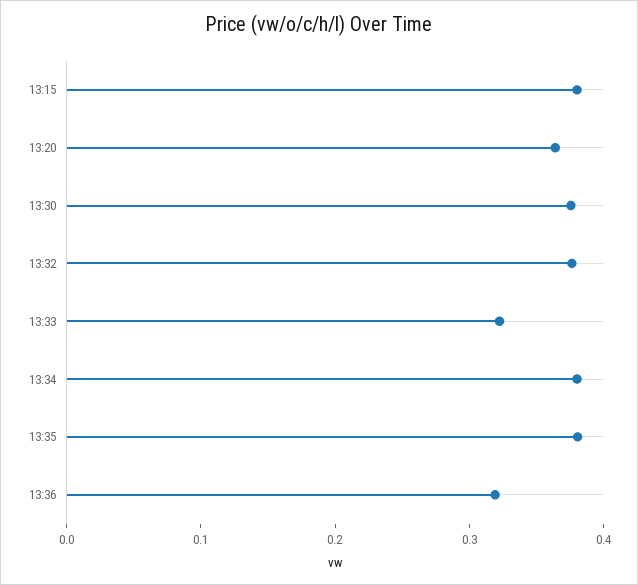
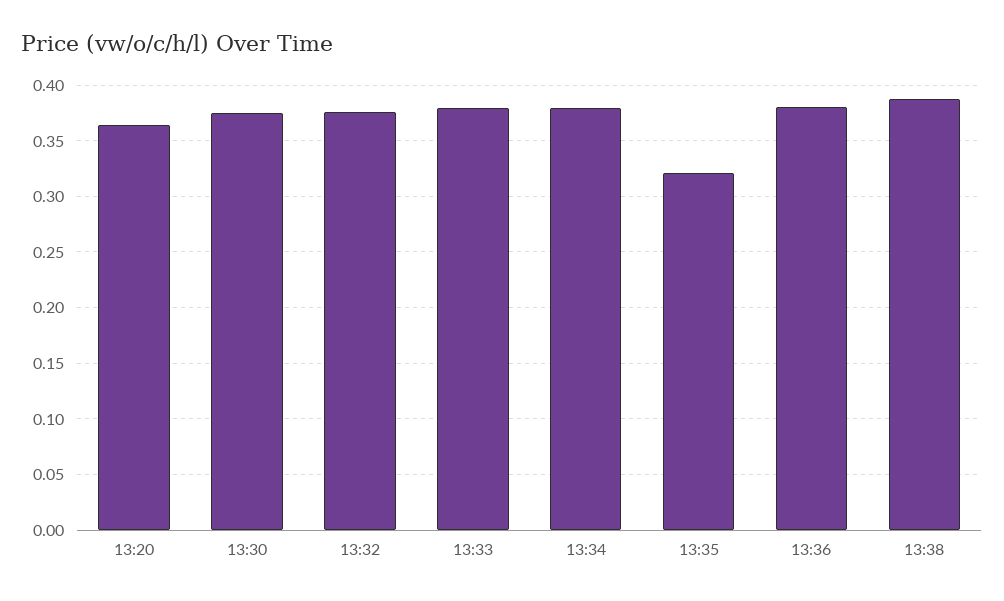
13:15: 0.38 -> none
13:33: 0.32 -> 0.38
13:35: 0.38 -> 0.32
13:36: 0.32 -> 0.38
13:38: none -> 0.39

